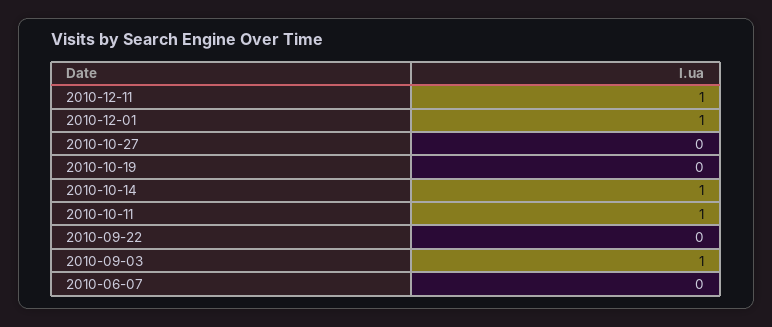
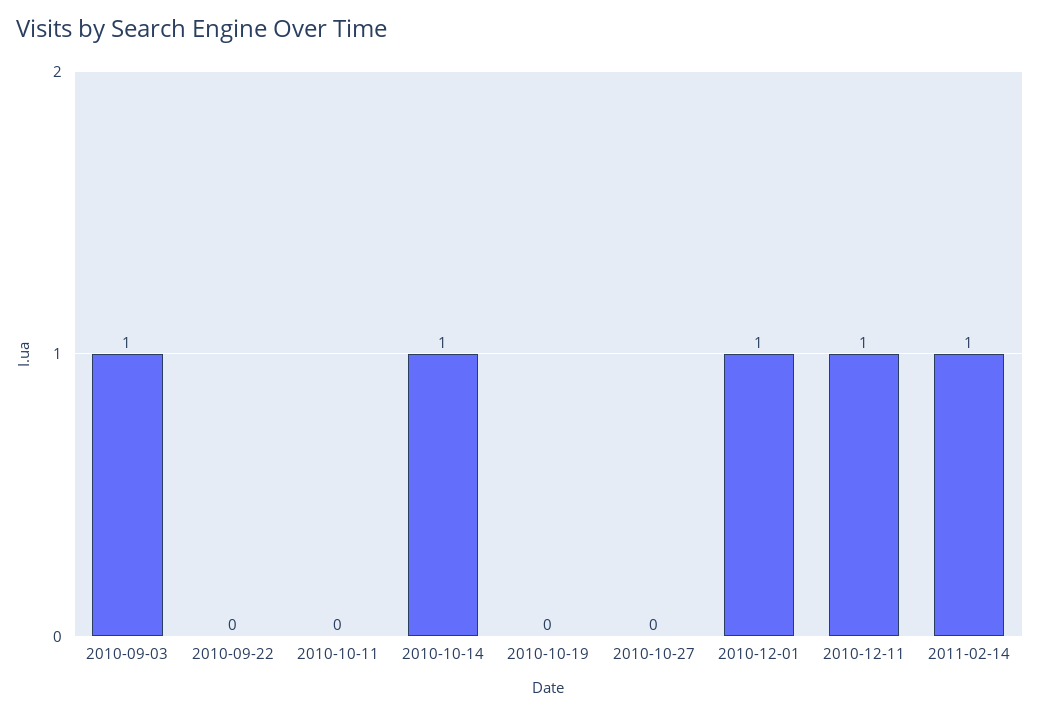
2010-10-11: 1 -> 0
2010-06-07: 0 -> none
2011-02-14: none -> 1

